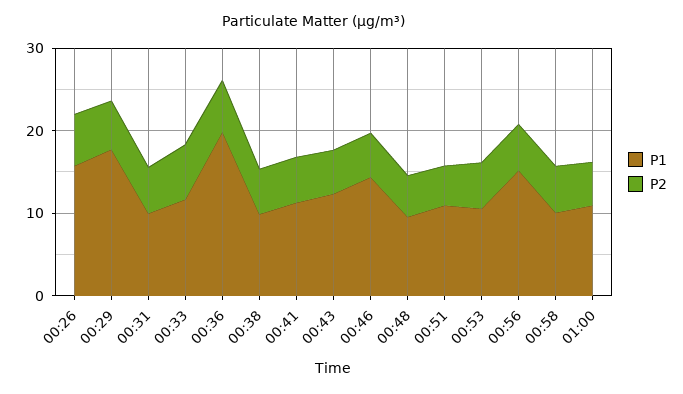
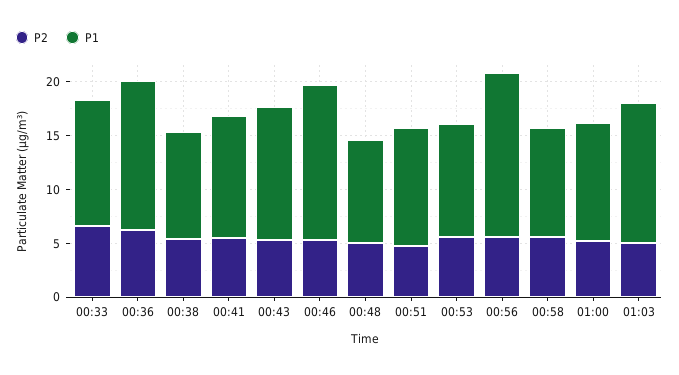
P1, 00:26: 16 -> none
P2, 00:26: 6 -> none
P1, 00:29: 18 -> none
P2, 00:29: 6 -> none
P1, 00:31: 10 -> none
P2, 00:31: 6 -> none
P1, 00:36: 20 -> 14
P2, 01:03: none -> 5
P1, 01:03: none -> 13

